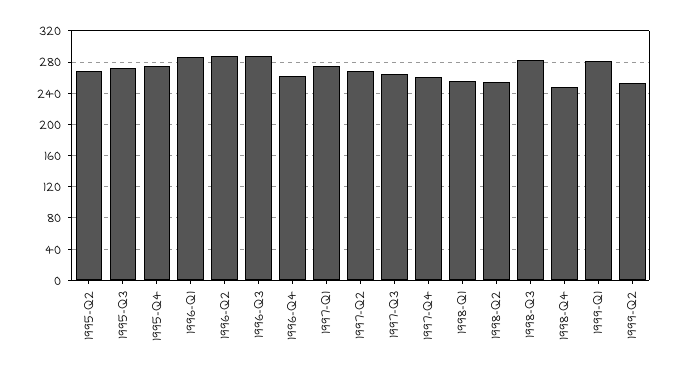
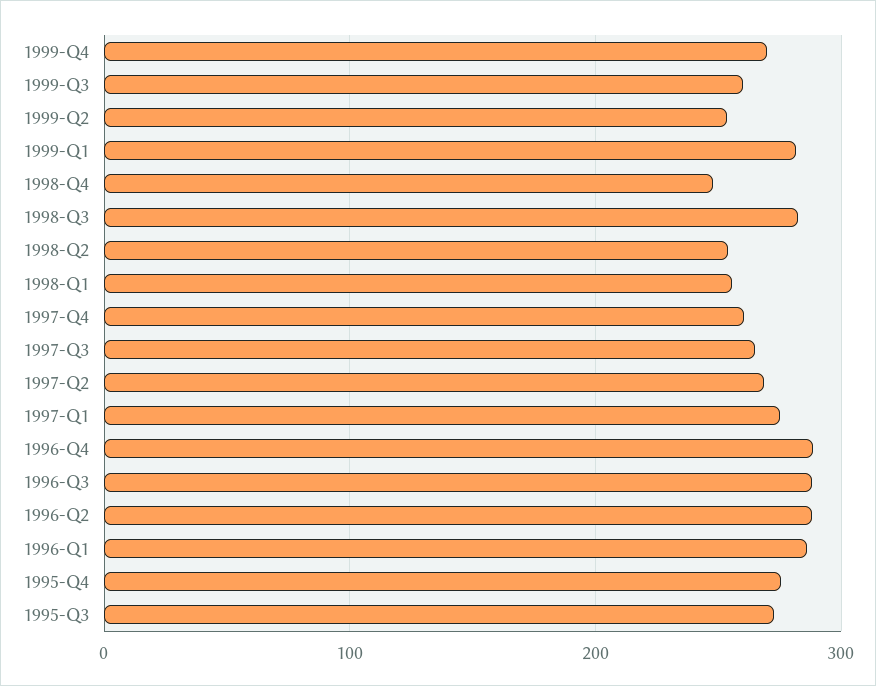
1995-Q2: 270 -> none
1996-Q4: 260 -> 290
1999-Q4: none -> 270
1999-Q3: none -> 260

